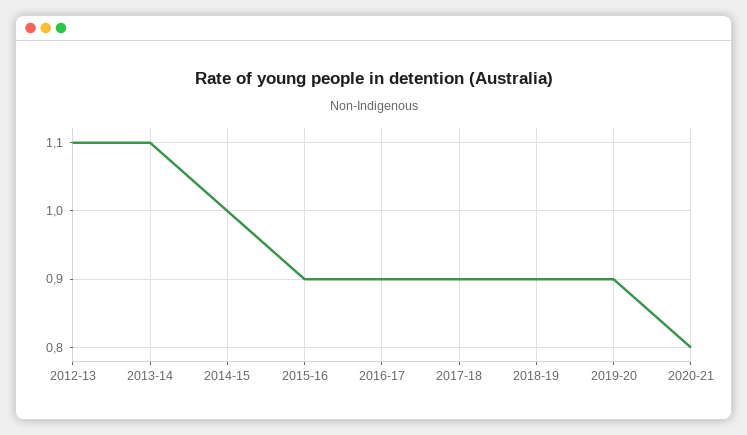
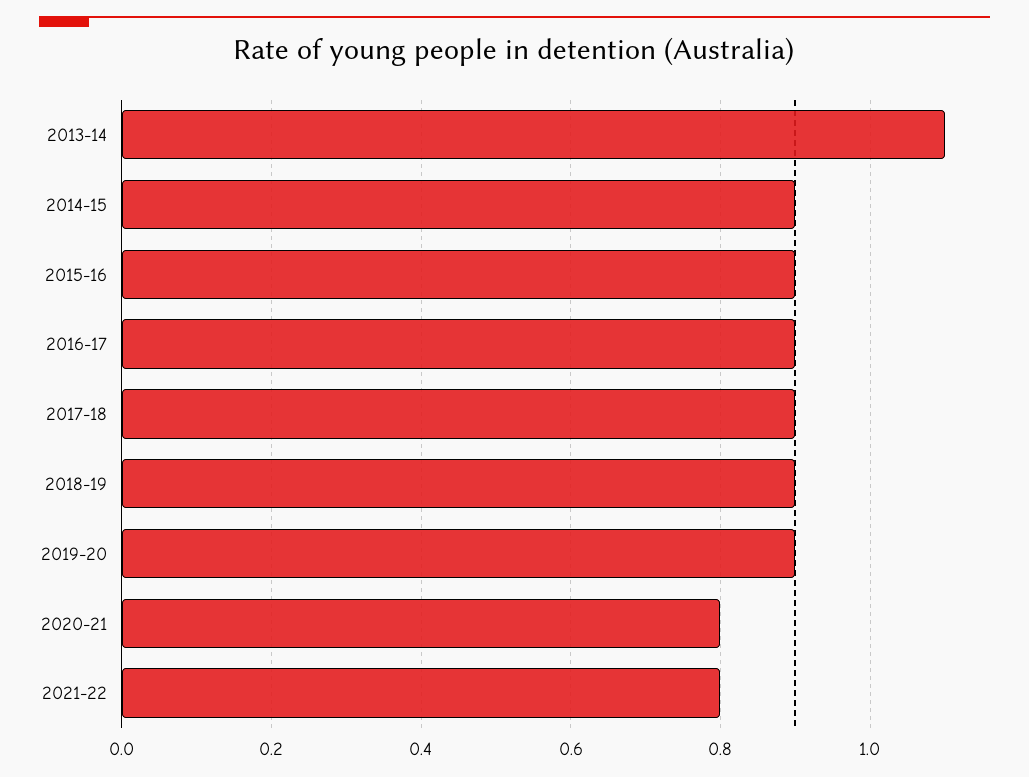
2012-13: 1.1 -> none
2014-15: 1 -> 0.9
2021-22: none -> 0.8

